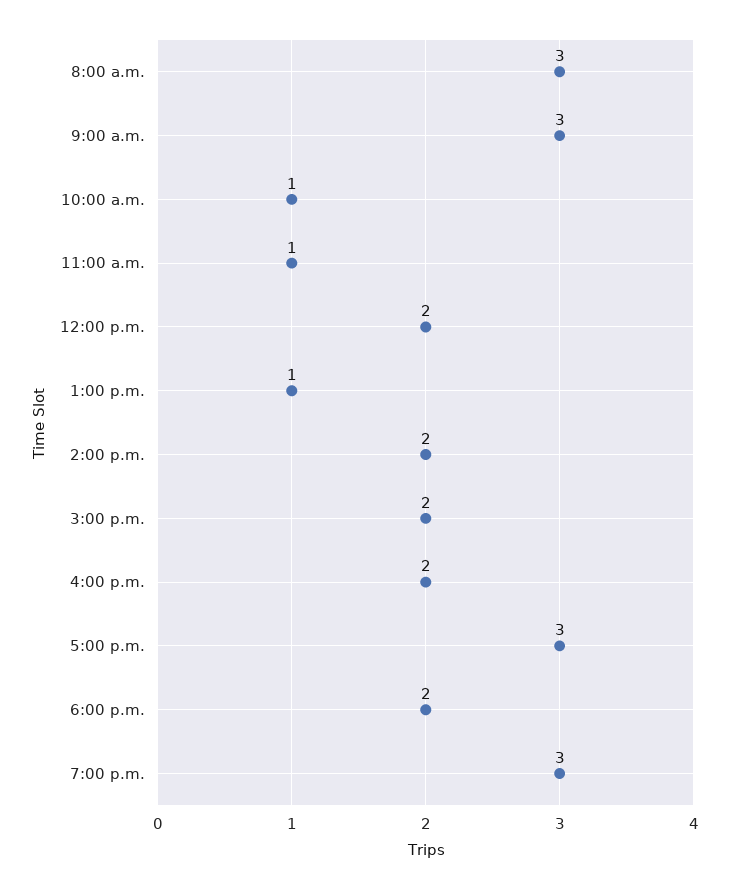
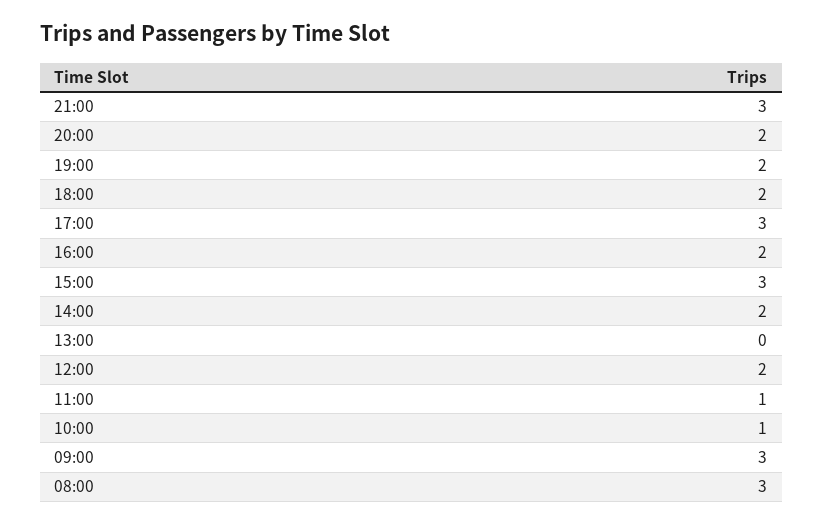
1:00 p.m.: 1 -> 0
3:00 p.m.: 2 -> 3
7:00 p.m.: 3 -> 2
21:00: none -> 3
20:00: none -> 2

